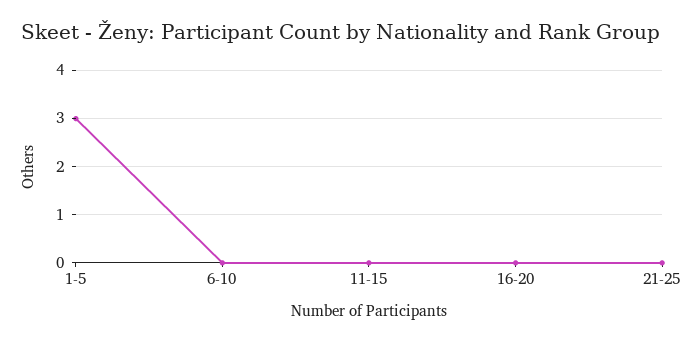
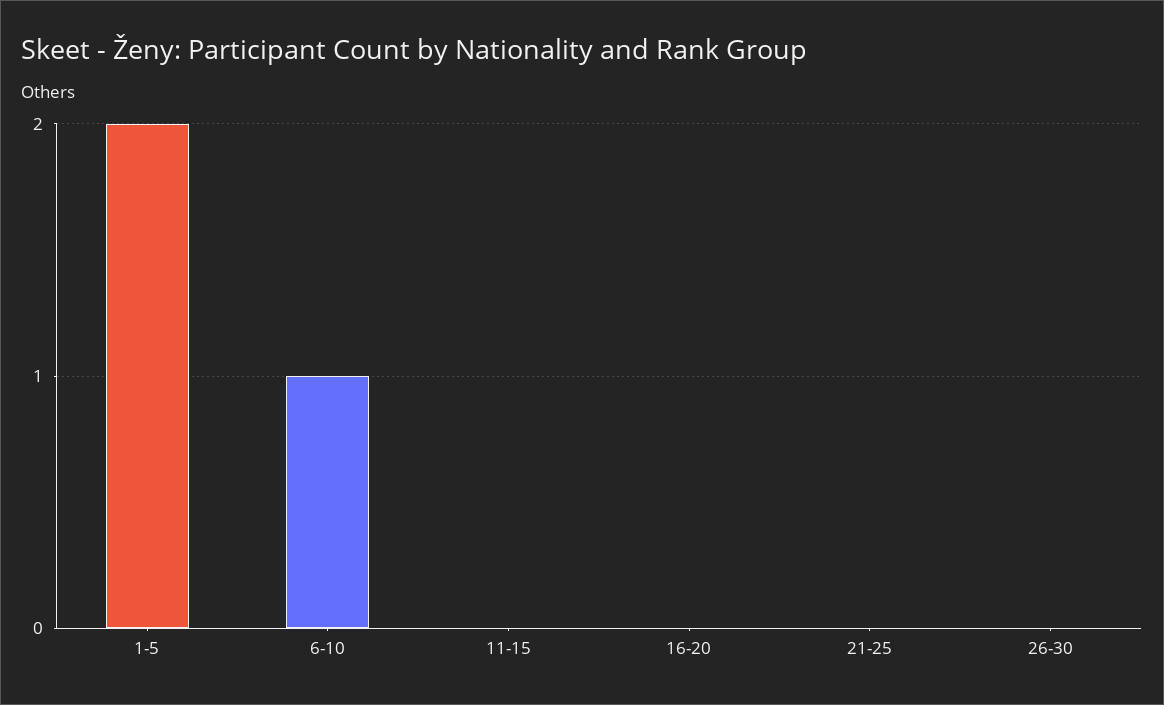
1-5: 3 -> 2
6-10: 0 -> 1
26-30: none -> 0

